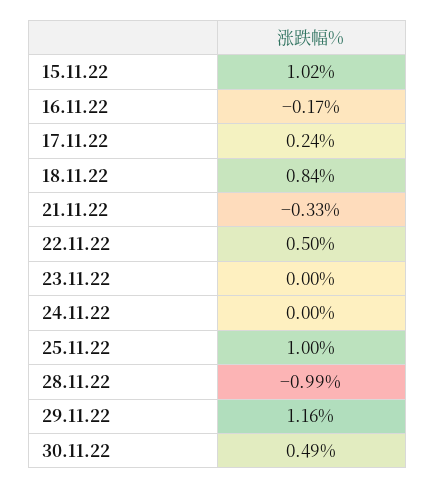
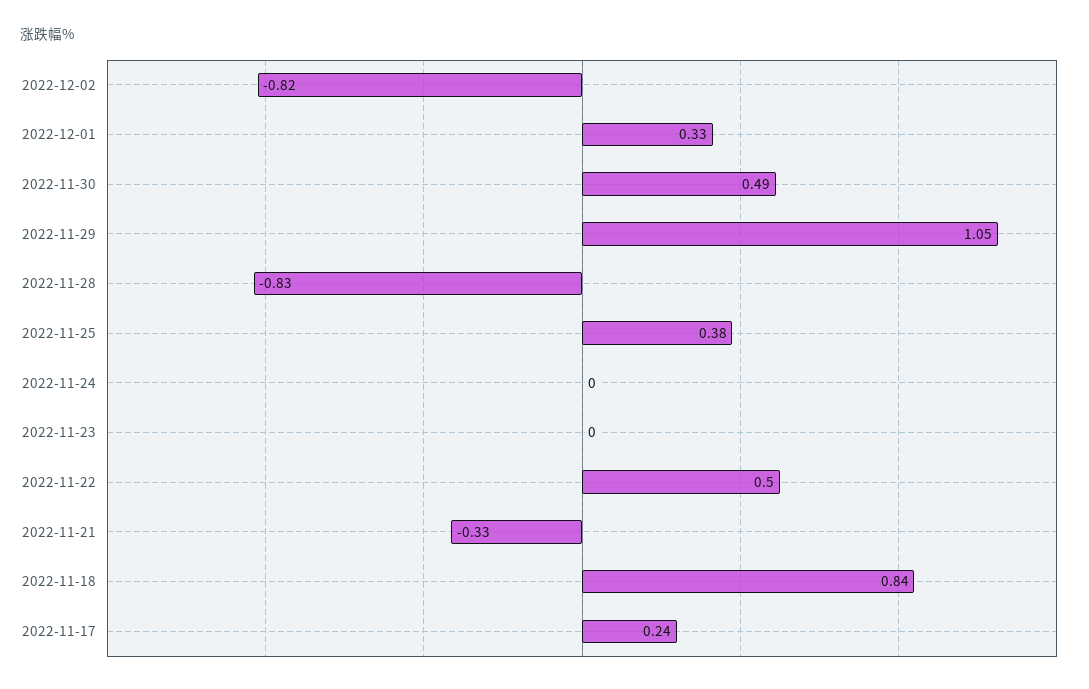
15.11.22: 1.02 -> none
16.11.22: -0.17 -> none
25.11.22: 1 -> 0.38
28.11.22: -0.99 -> -0.83
29.11.22: 1.16 -> 1.05
2022-12-02: none -> -0.82
2022-12-01: none -> 0.33

